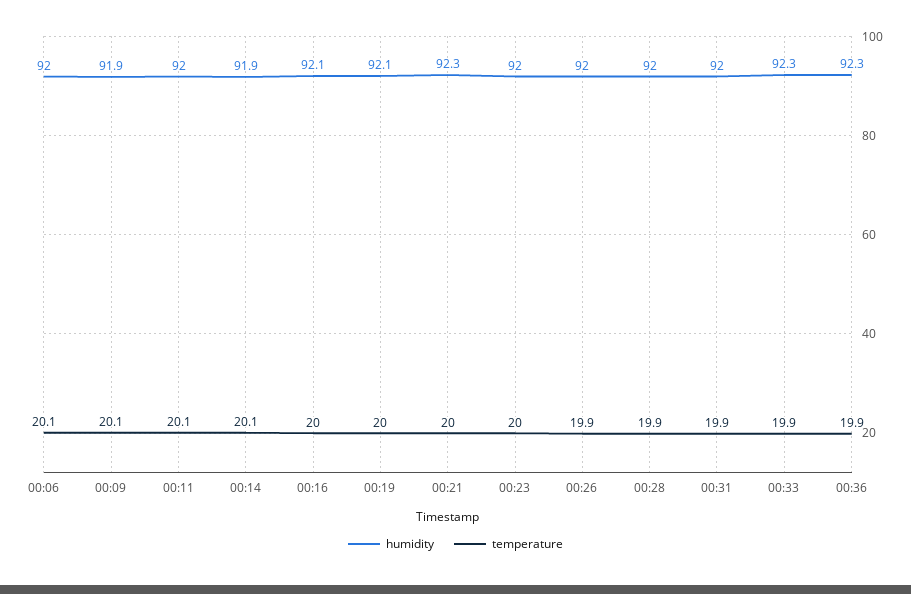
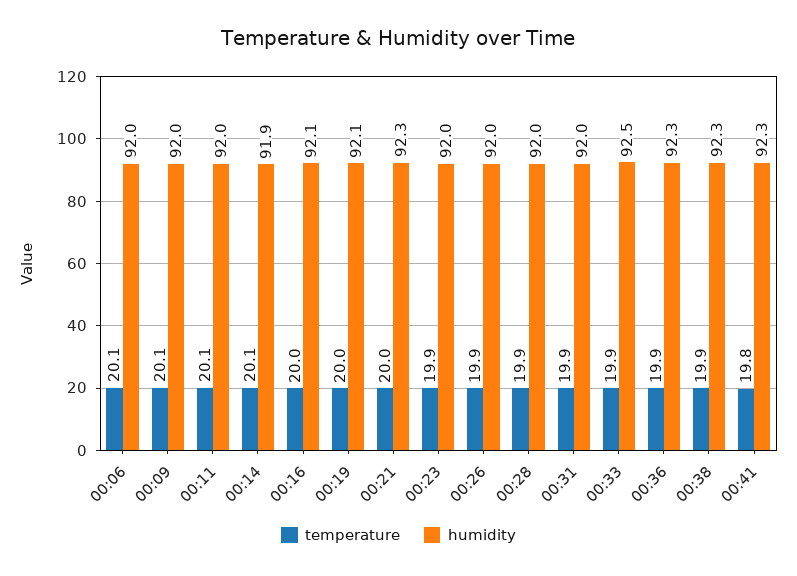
humidity, 00:09: 91.9 -> 92
temperature, 00:23: 20 -> 19.9
humidity, 00:33: 92.3 -> 92.5
temperature, 00:38: none -> 19.9
humidity, 00:38: none -> 92.3
temperature, 00:41: none -> 19.8
humidity, 00:41: none -> 92.3

